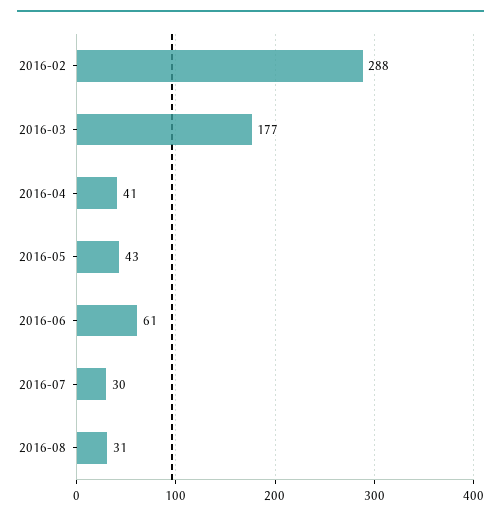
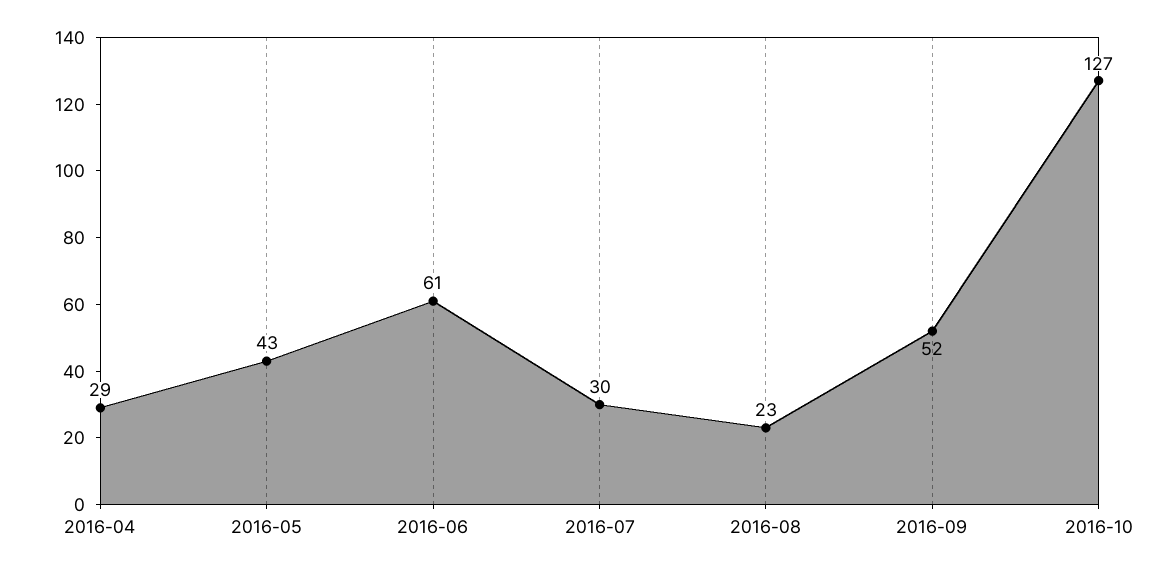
2016-02: 288 -> none
2016-03: 177 -> none
2016-04: 41 -> 29
2016-08: 31 -> 23
2016-09: none -> 52
2016-10: none -> 127

